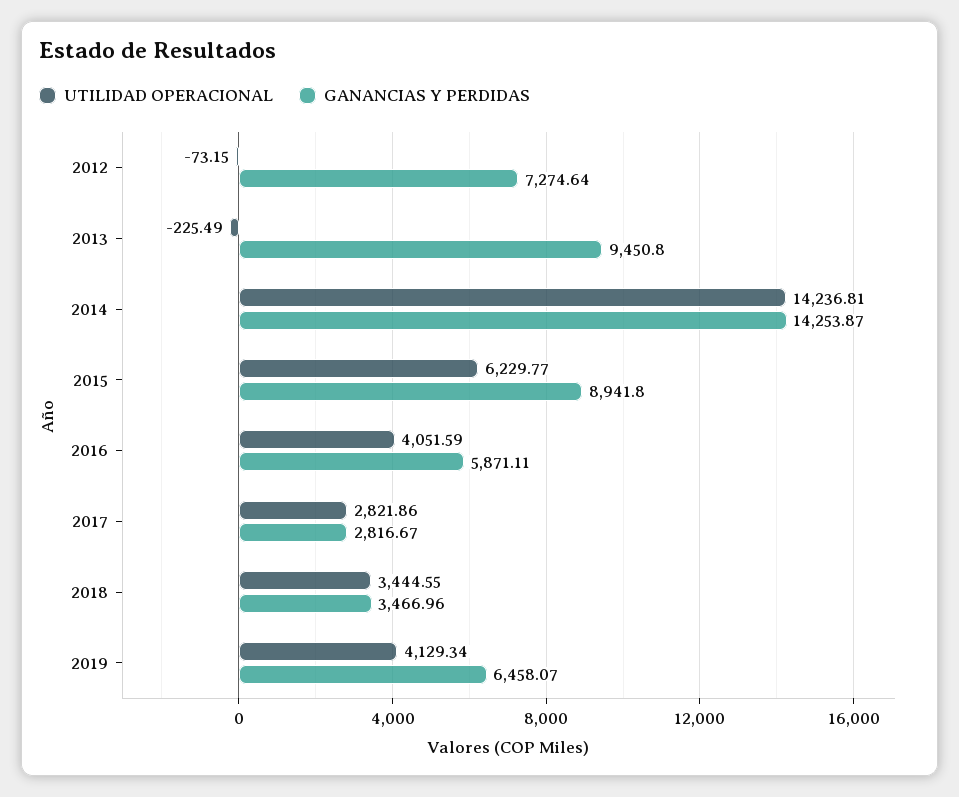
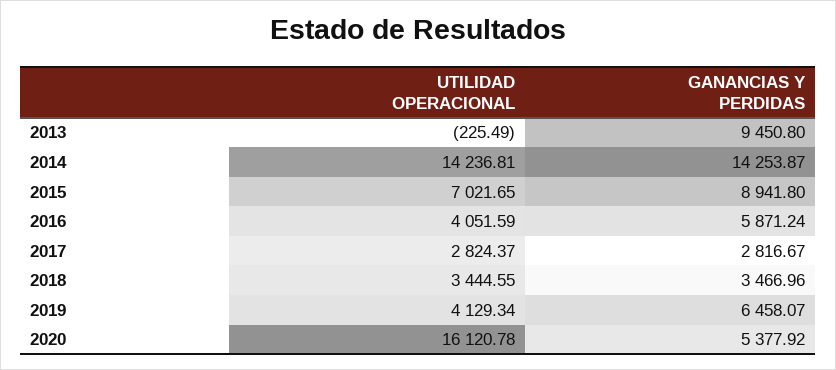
UTILIDAD OPERACIONAL, 2012: -73.15 -> none
GANANCIAS Y PERDIDAS, 2012: 7274.64 -> none
UTILIDAD OPERACIONAL, 2015: 6229.77 -> 7021.65
GANANCIAS Y PERDIDAS, 2016: 5871.11 -> 5871.24
UTILIDAD OPERACIONAL, 2017: 2821.86 -> 2824.37
UTILIDAD OPERACIONAL, 2020: none -> 16120.78
GANANCIAS Y PERDIDAS, 2020: none -> 5377.92

